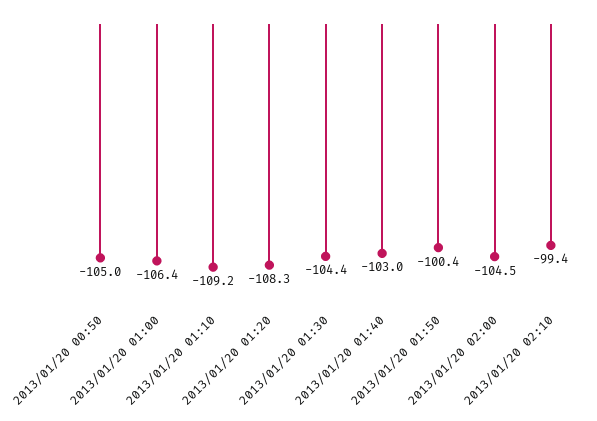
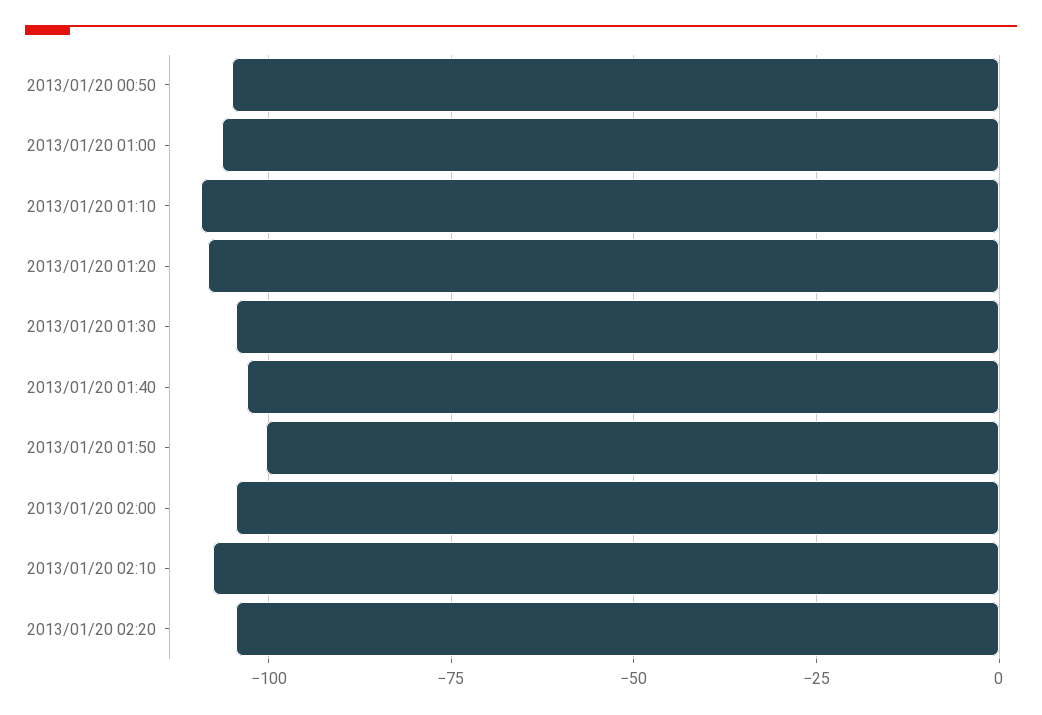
2013/01/20 02:10: -99.4 -> -107.5
2013/01/20 02:20: none -> -105

